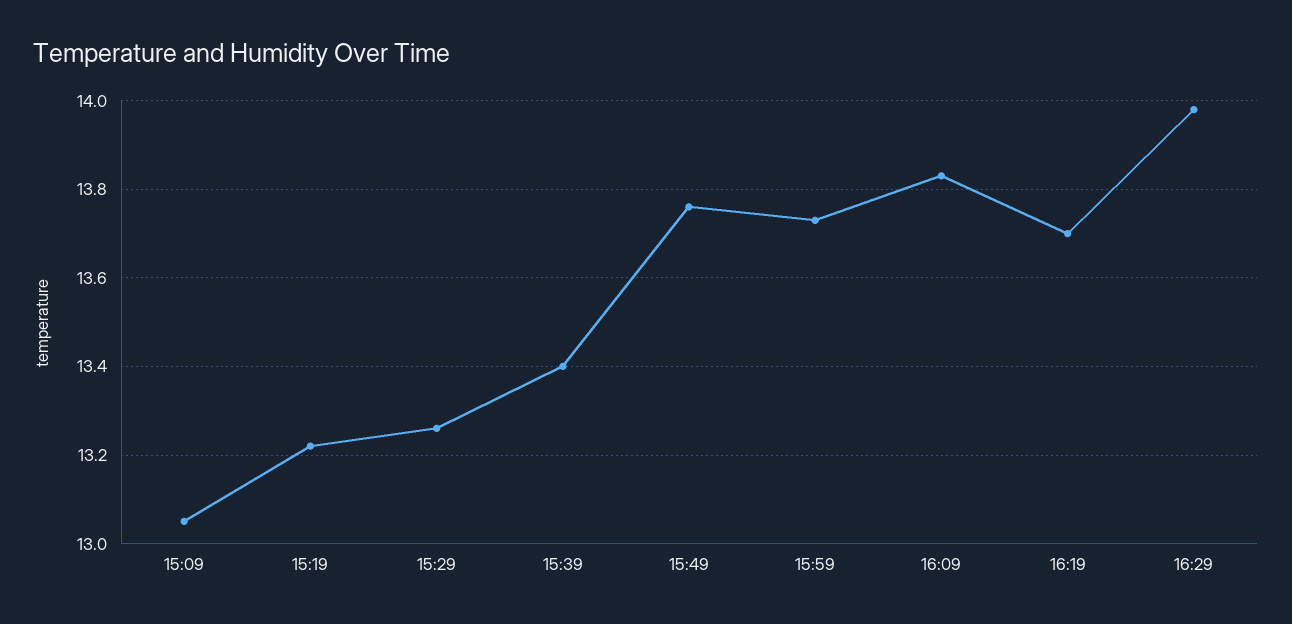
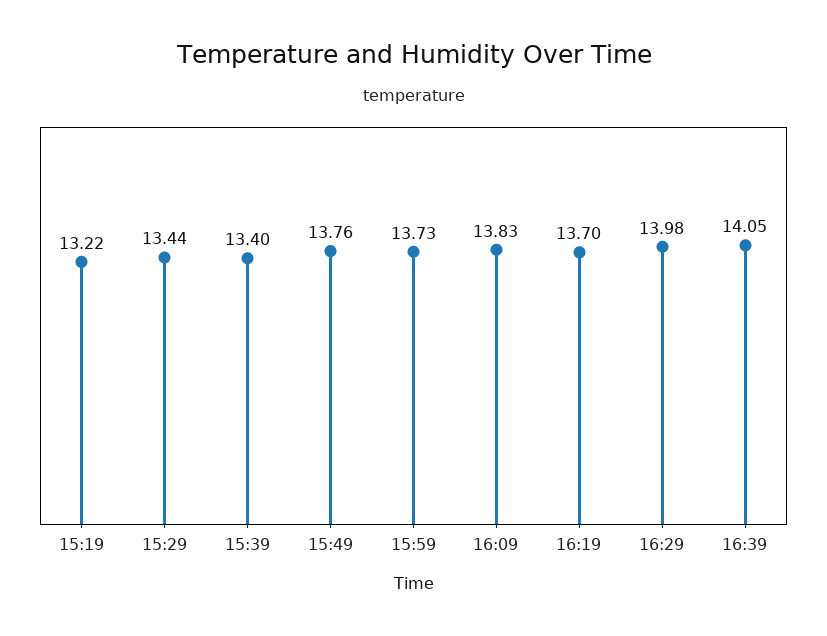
15:09: 13.05 -> none
15:29: 13.25 -> 13.44
16:39: none -> 14.05

